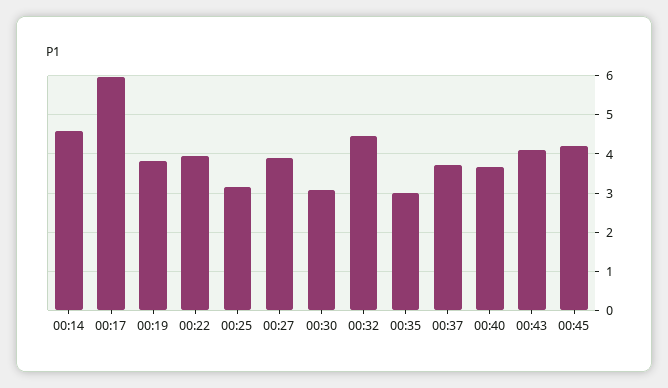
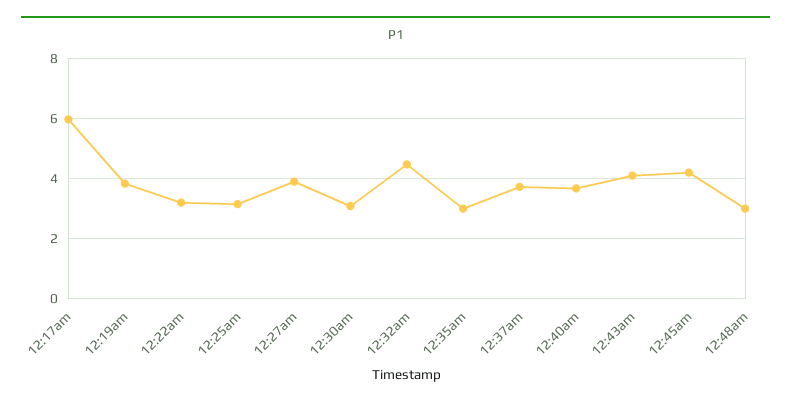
00:14: 4.6 -> none
00:22: 4 -> 3.2
12:48am: none -> 3

